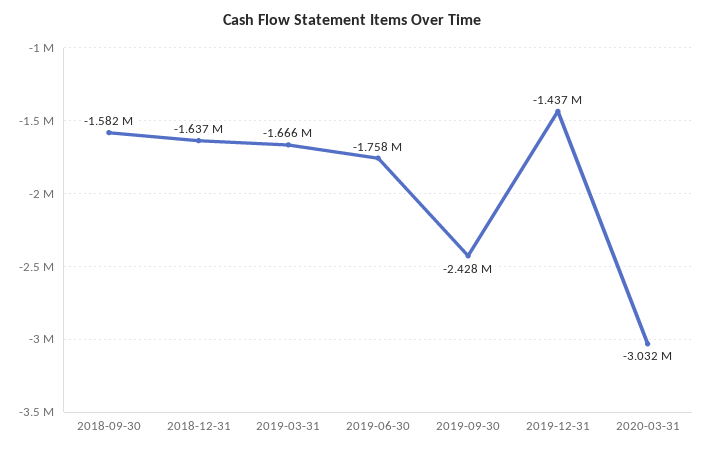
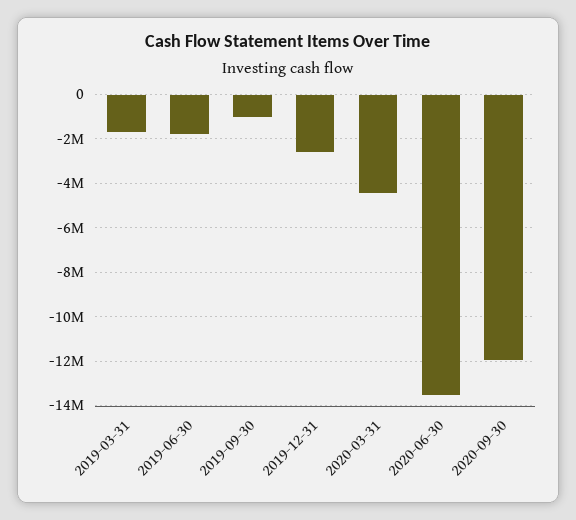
2018-09-30: -1582000 -> none
2018-12-31: -1637000 -> none
2019-09-30: -2428000 -> -1000000
2019-12-31: -1437000 -> -2500000
2020-03-31: -3032000 -> -4500000
2020-06-30: none -> -13500000
2020-09-30: none -> -12000000

